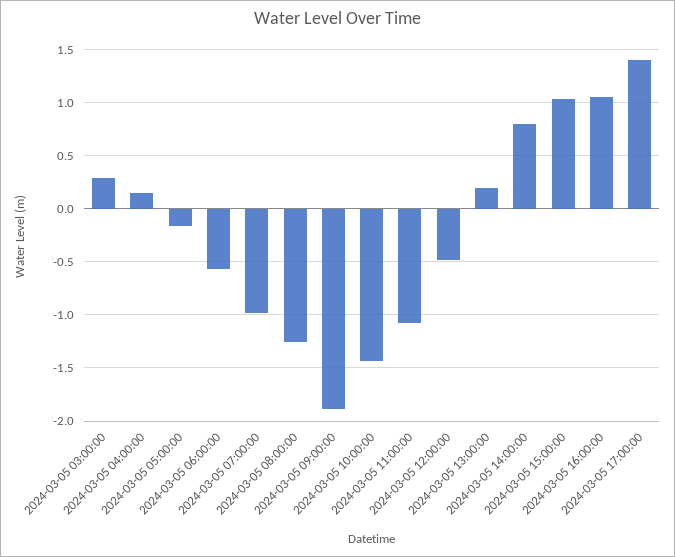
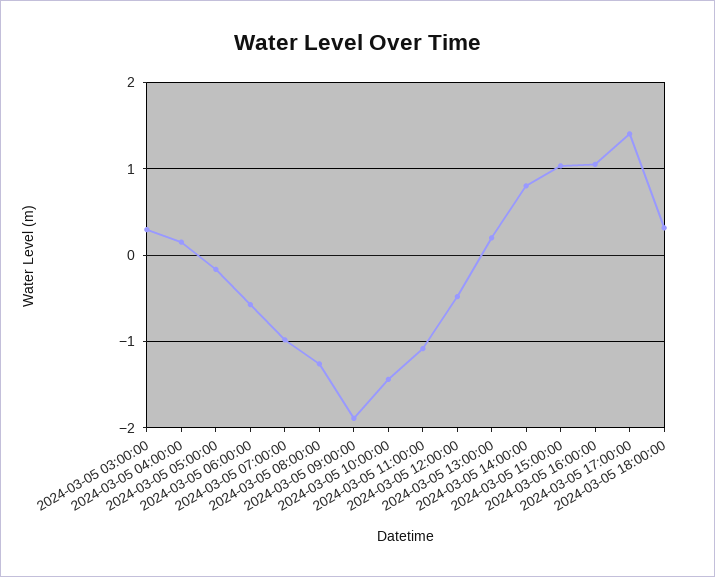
2024-03-05 18:00:00: none -> 0.3

